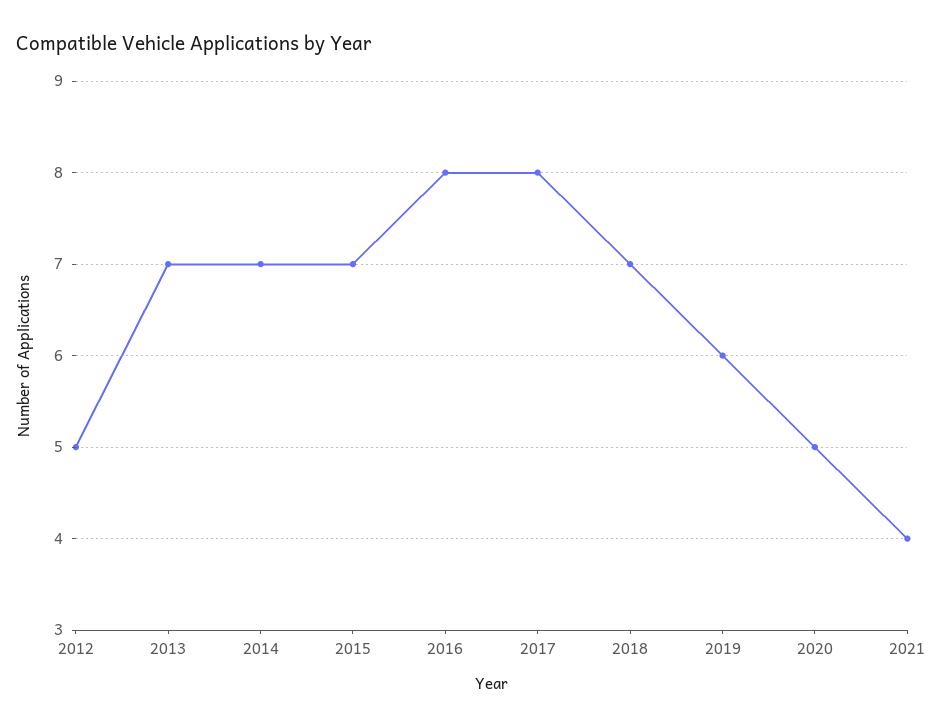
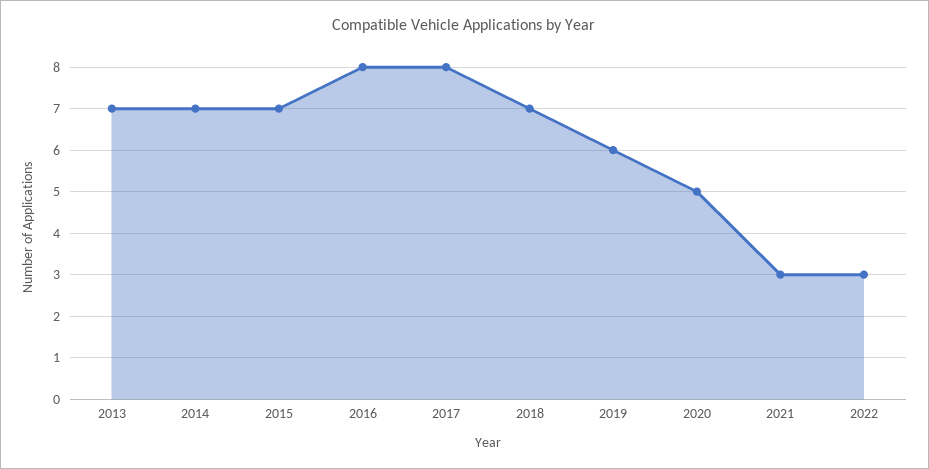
2012: 5 -> none
2021: 4 -> 3
2022: none -> 3

